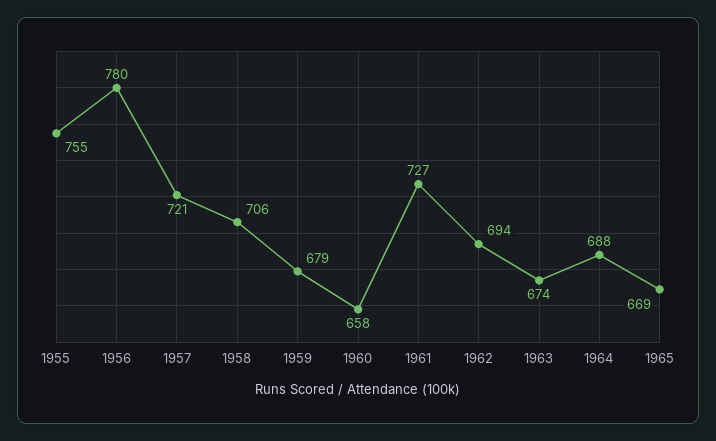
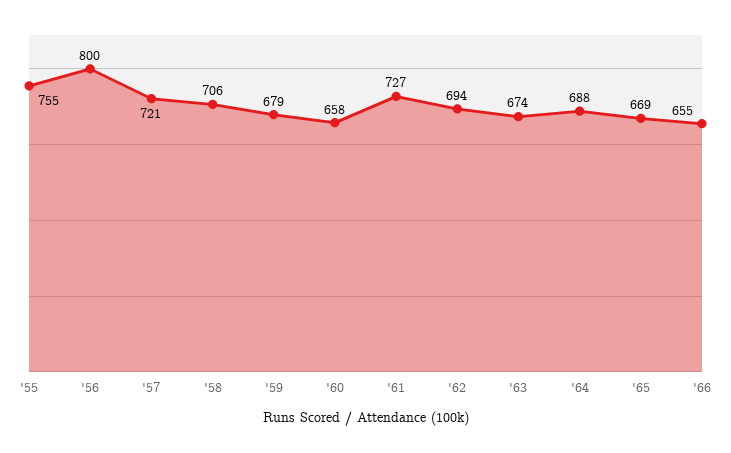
1956: 780 -> 800
'66: none -> 655

